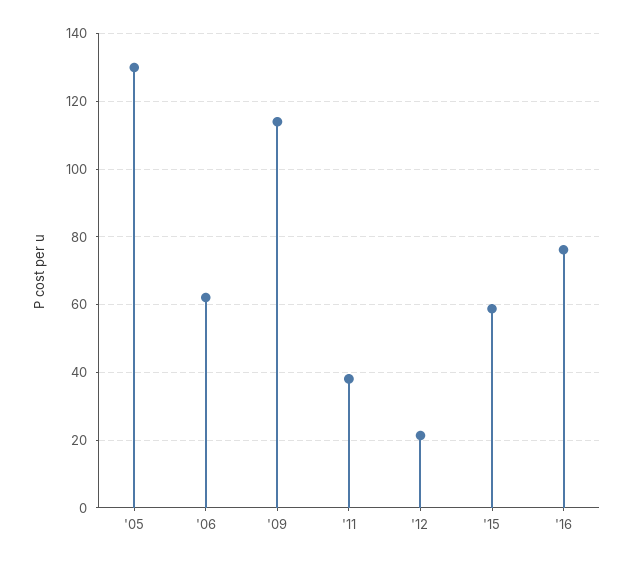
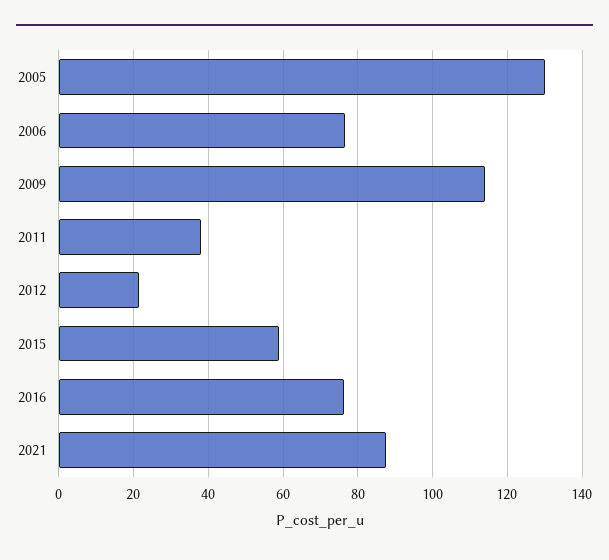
'06: 62 -> 76
2021: none -> 88

